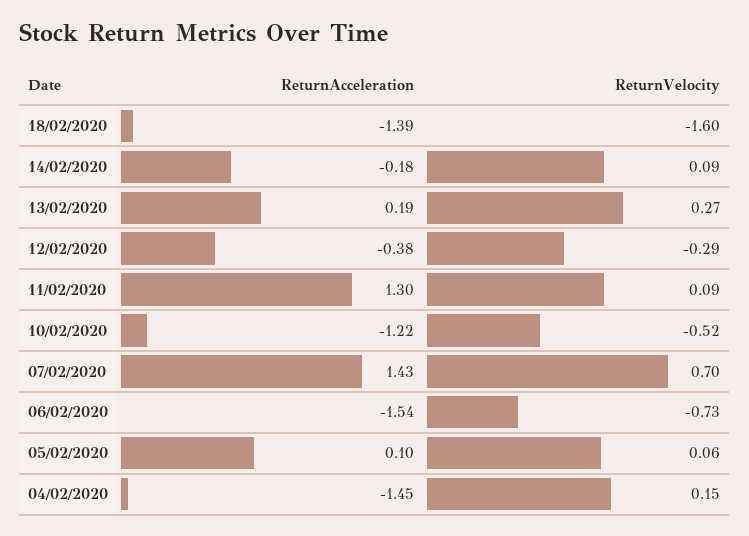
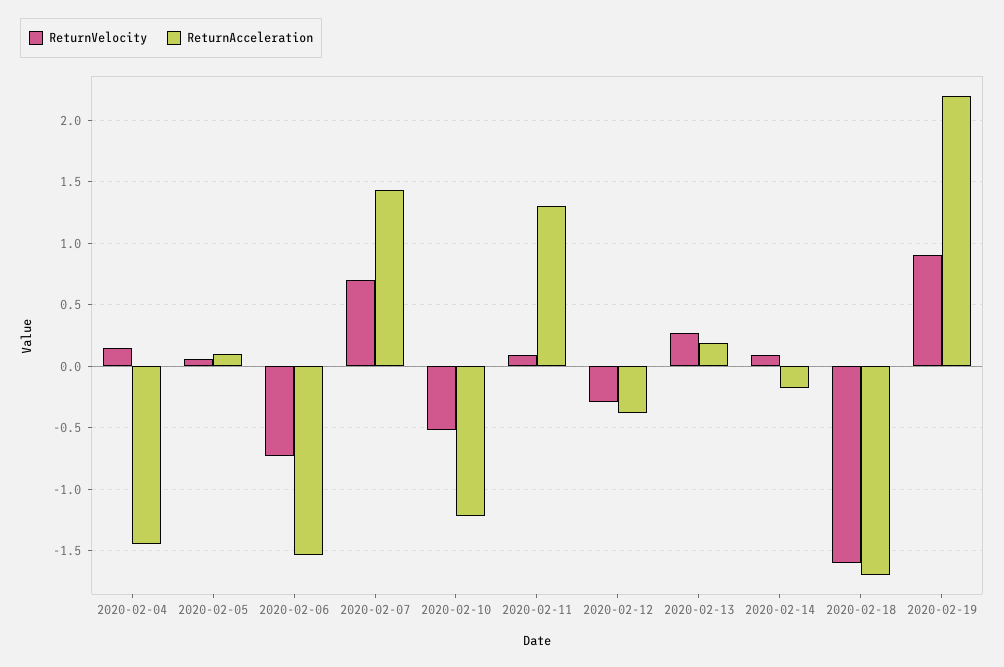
ReturnAcceleration, 18/02/2020: -1.39 -> -1.7
ReturnVelocity, 2020-02-19: none -> 0.9
ReturnAcceleration, 2020-02-19: none -> 2.2

